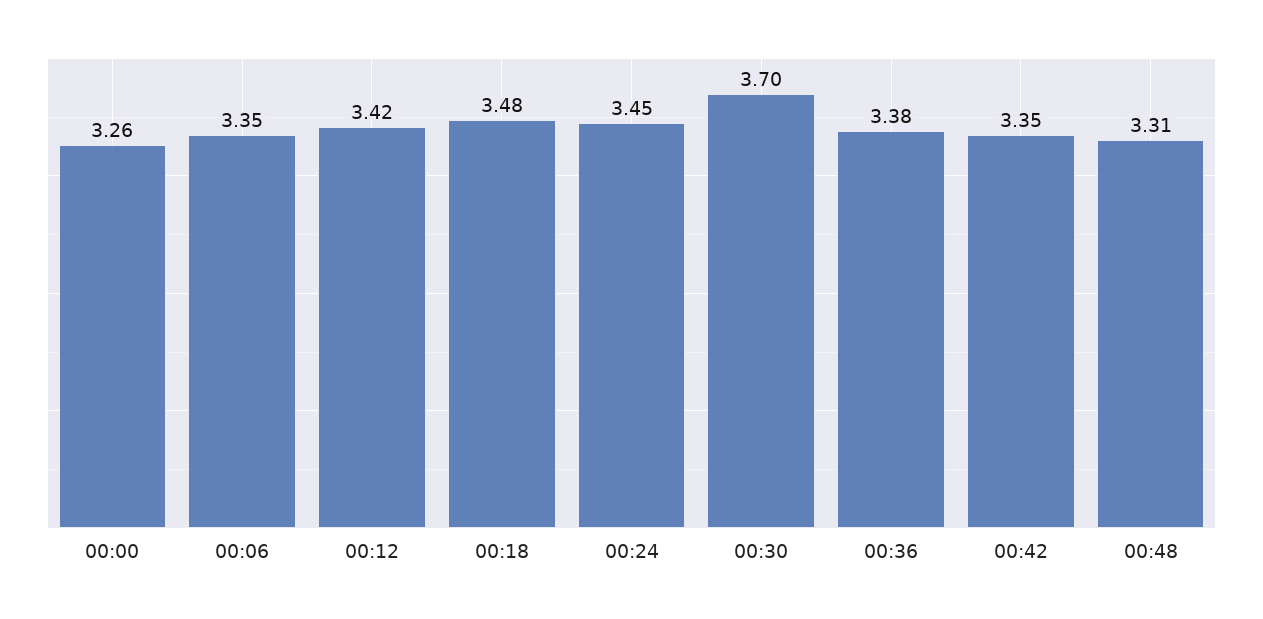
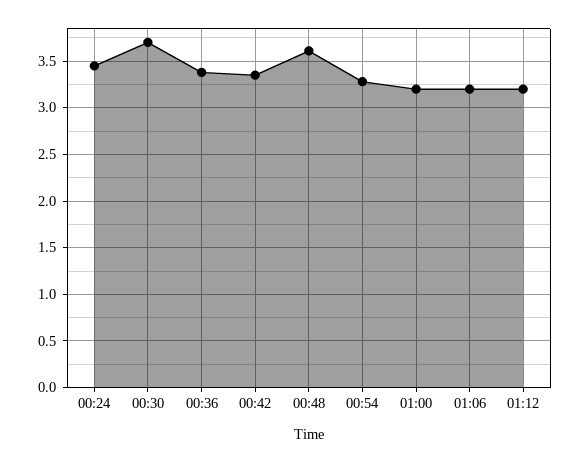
00:00: 3.26 -> none
00:06: 3.35 -> none
00:12: 3.42 -> none
00:18: 3.48 -> none
00:48: 3.31 -> 3.6
00:54: none -> 3.3
01:00: none -> 3.2
01:06: none -> 3.2
01:12: none -> 3.2

